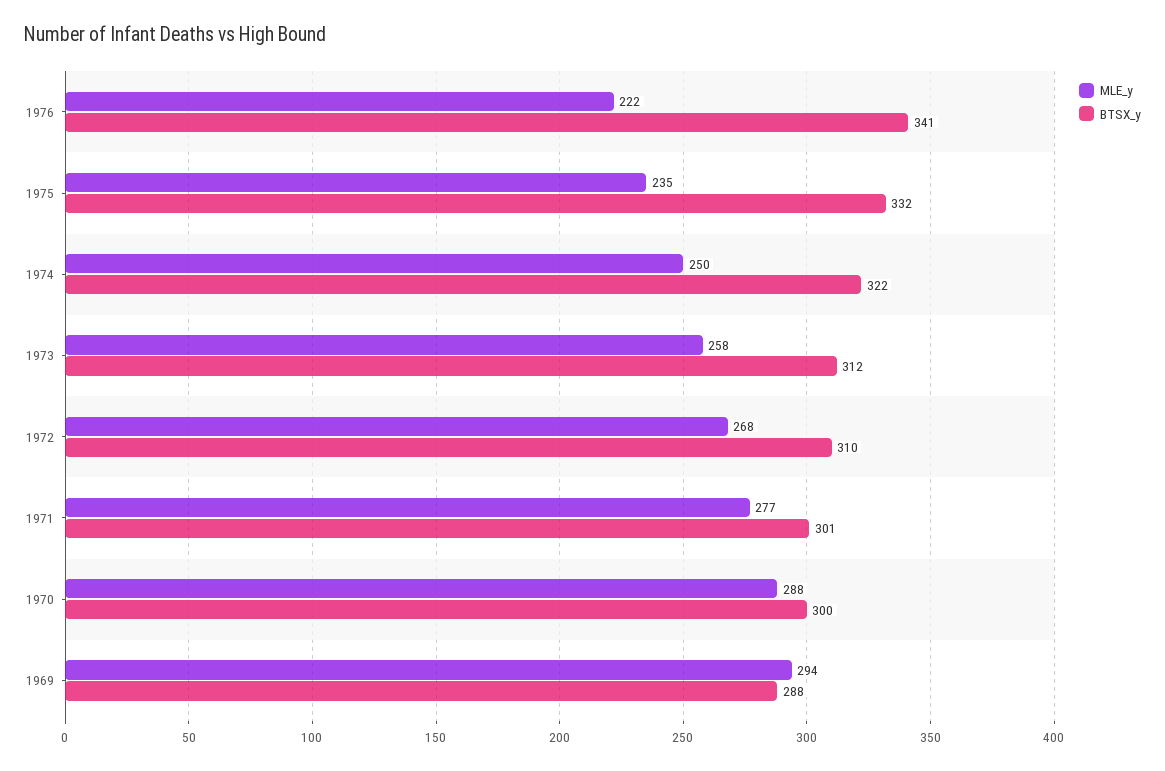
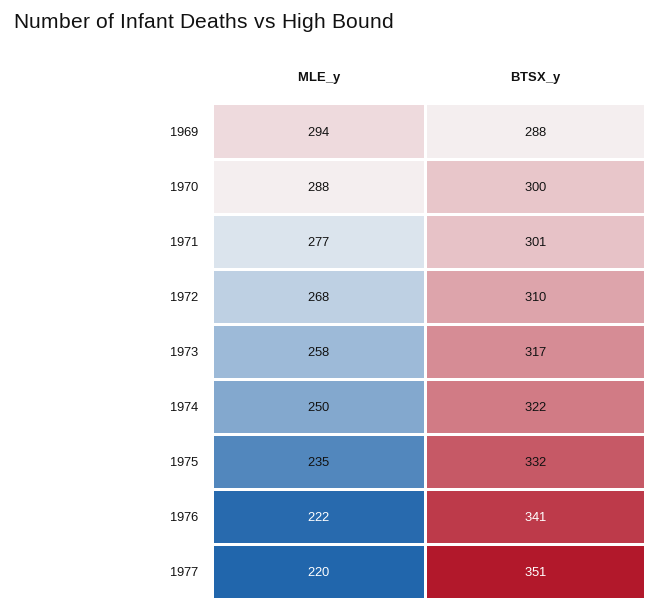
BTSX_y, 1973: 312 -> 317
MLE_y, 1977: none -> 220
BTSX_y, 1977: none -> 351

